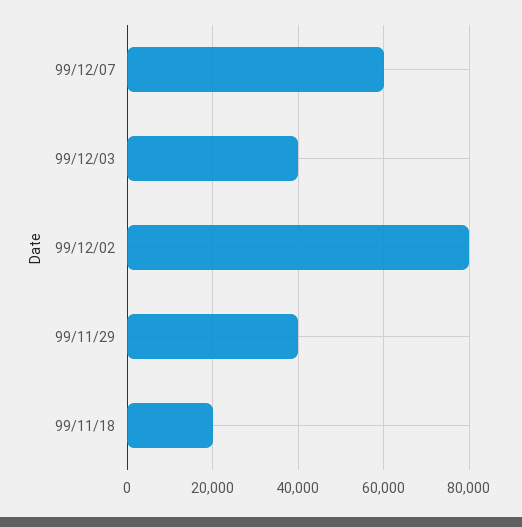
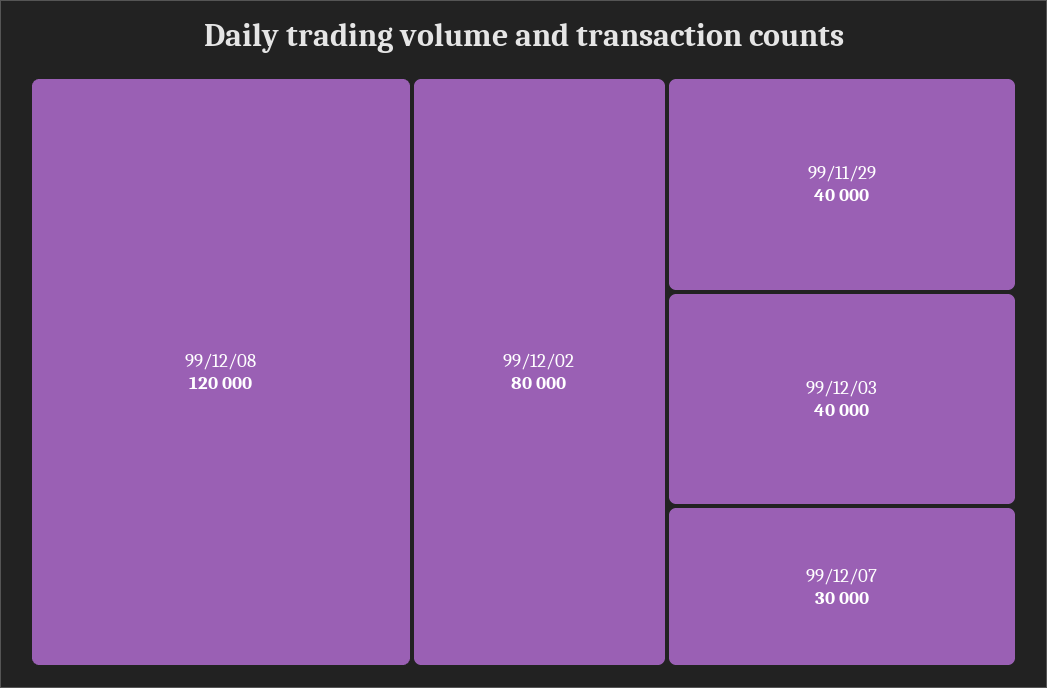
99/12/07: 60000 -> 30000
99/11/18: 20000 -> none
99/12/08: none -> 120000

